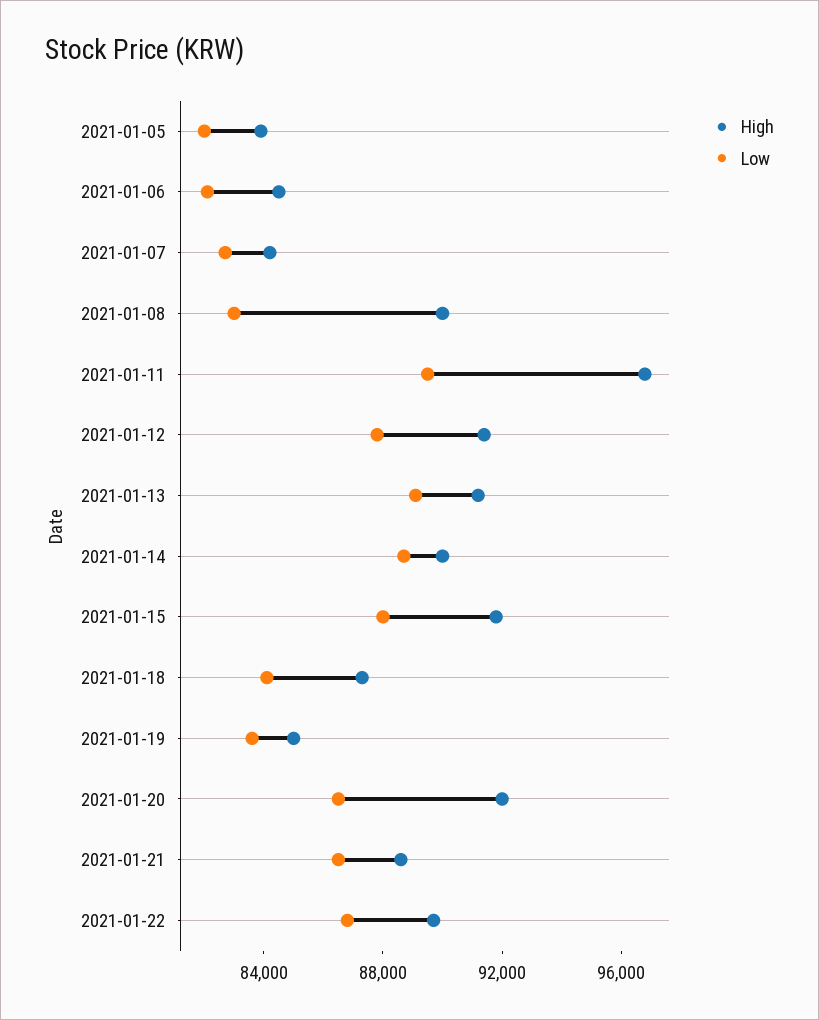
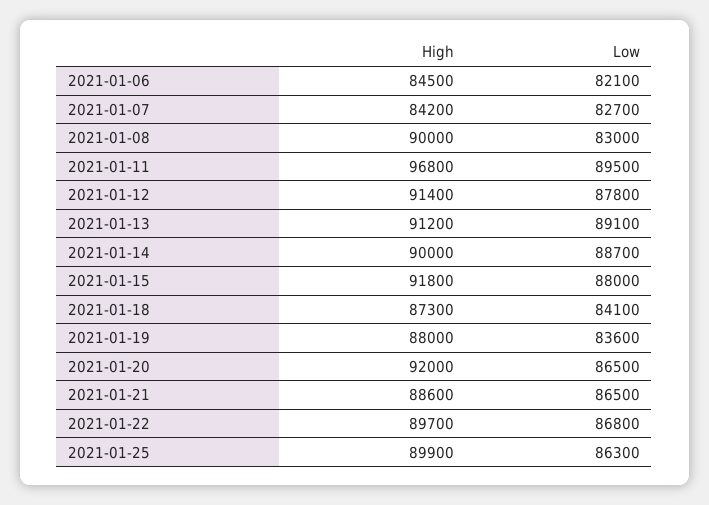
High, 2021-01-05: 84000 -> none
Low, 2021-01-05: 82000 -> none
High, 2021-01-19: 85000 -> 88000
High, 2021-01-25: none -> 89900
Low, 2021-01-25: none -> 86300

